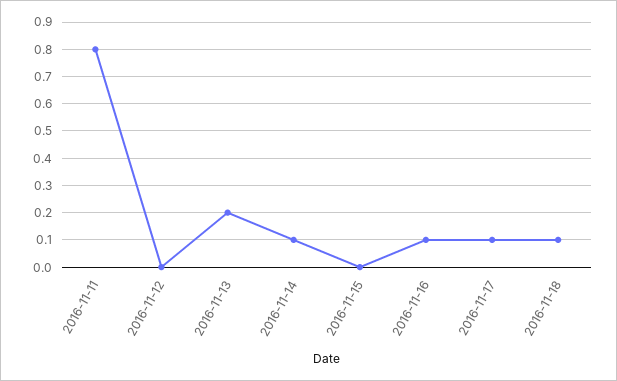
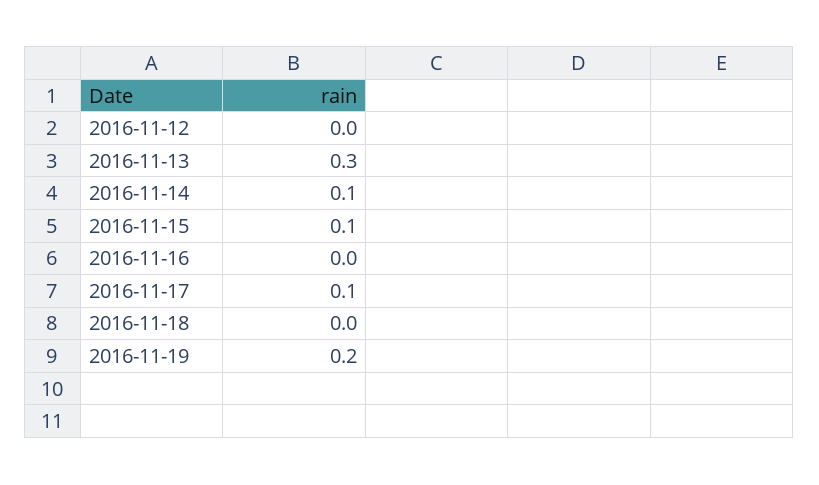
2016-11-11: 0.8 -> none
2016-11-13: 0.2 -> 0.3
2016-11-15: 0 -> 0.1
2016-11-16: 0.1 -> 0
2016-11-18: 0.1 -> 0
2016-11-19: none -> 0.2

